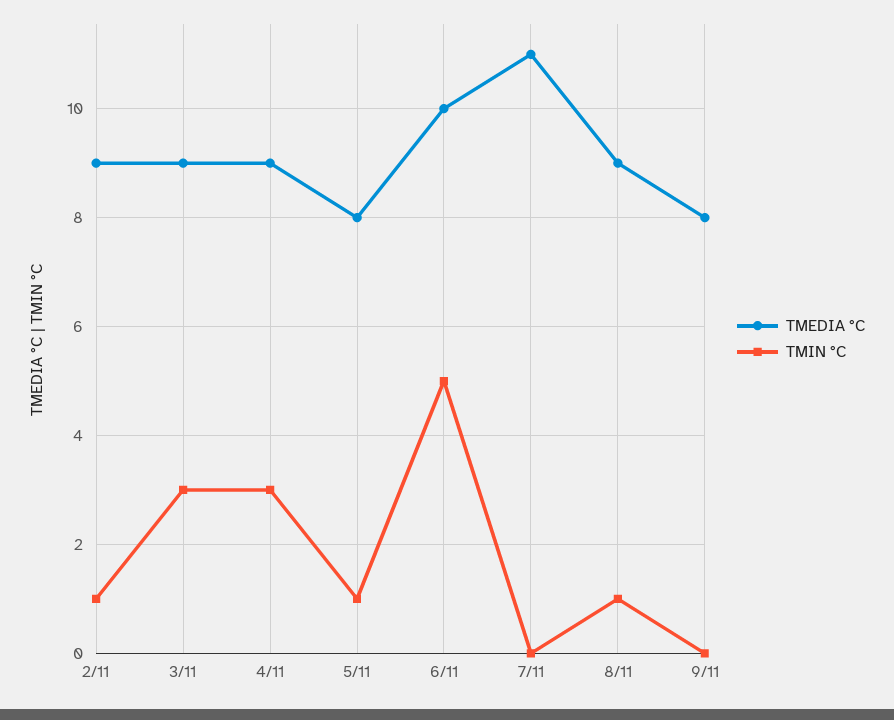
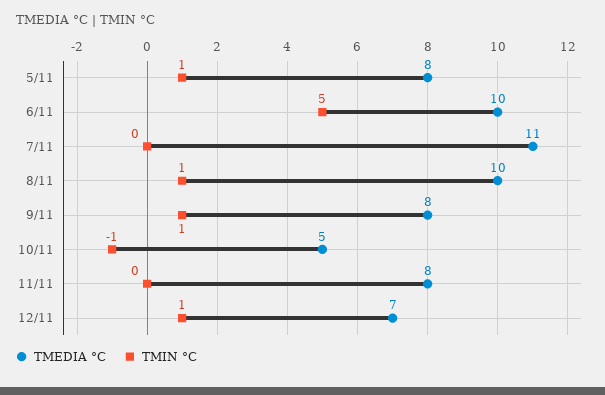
TMEDIA °C, 2/11: 9 -> none
TMIN °C, 2/11: 1 -> none
TMEDIA °C, 3/11: 9 -> none
TMIN °C, 3/11: 3 -> none
TMEDIA °C, 4/11: 9 -> none
TMIN °C, 4/11: 3 -> none
TMEDIA °C, 8/11: 9 -> 10
TMIN °C, 9/11: 0 -> 1
TMEDIA °C, 10/11: none -> 5
TMIN °C, 10/11: none -> -1
TMEDIA °C, 11/11: none -> 8
TMIN °C, 11/11: none -> 0
TMEDIA °C, 12/11: none -> 7
TMIN °C, 12/11: none -> 1

